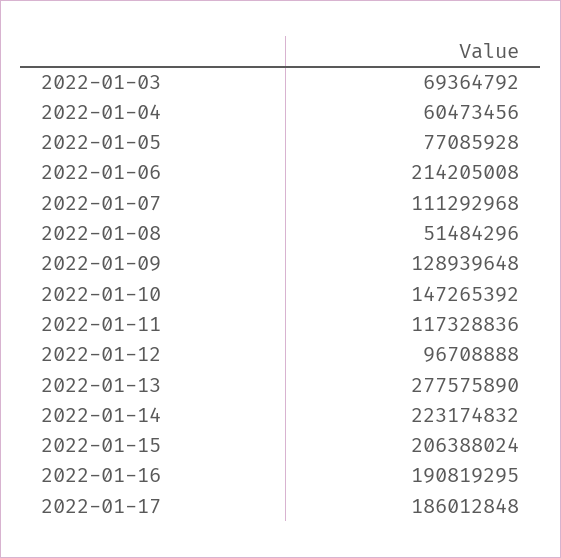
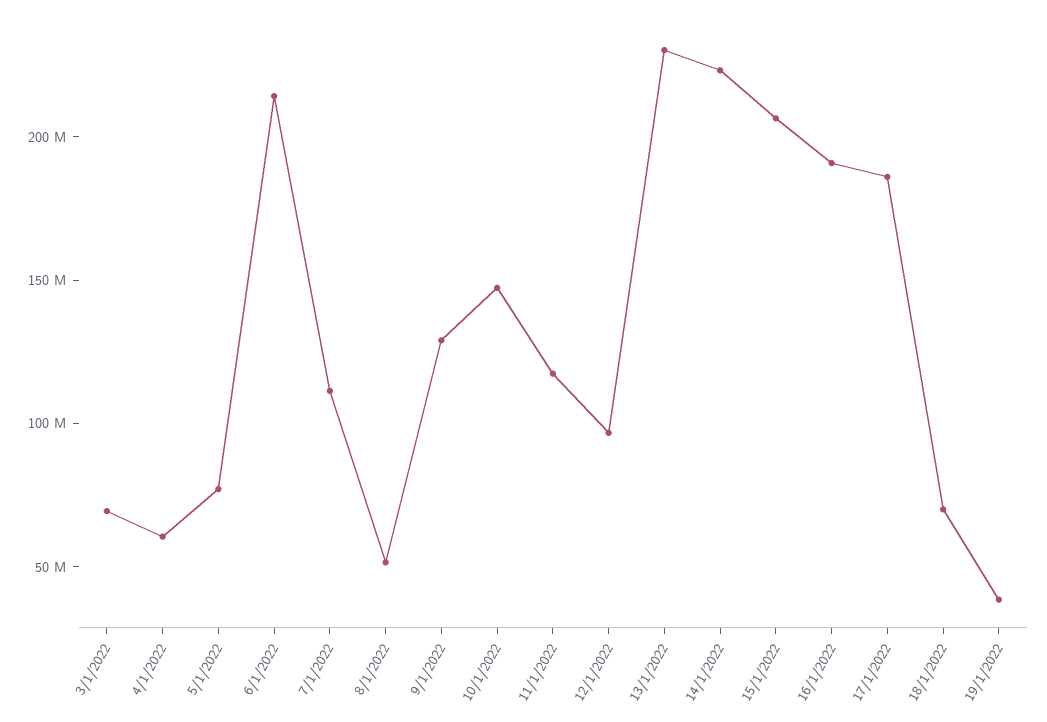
2022-01-13: 277575890 -> 230000000
18/1/2022: none -> 70000000
19/1/2022: none -> 40000000

